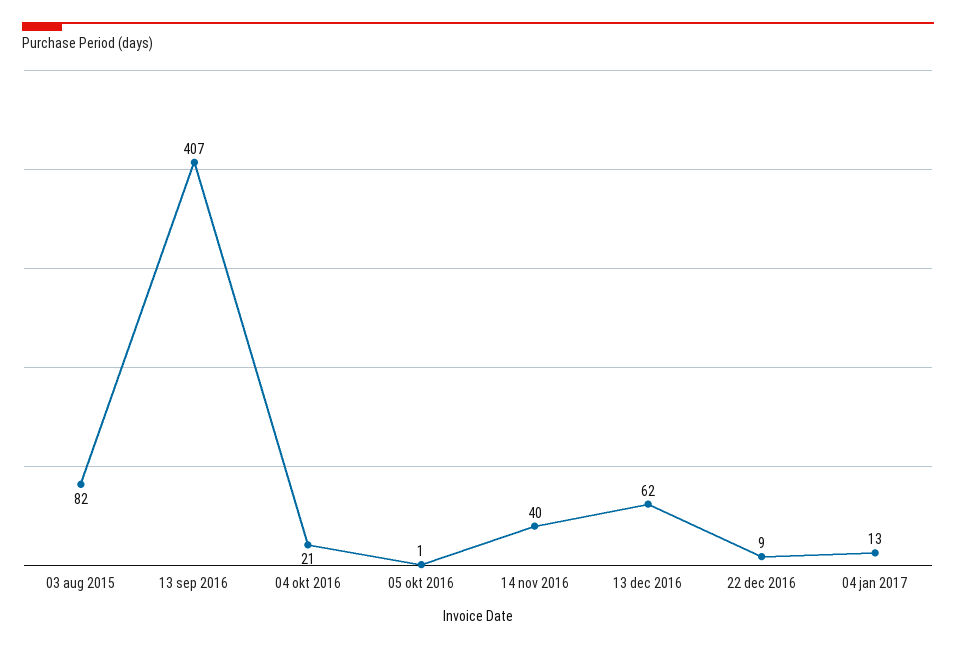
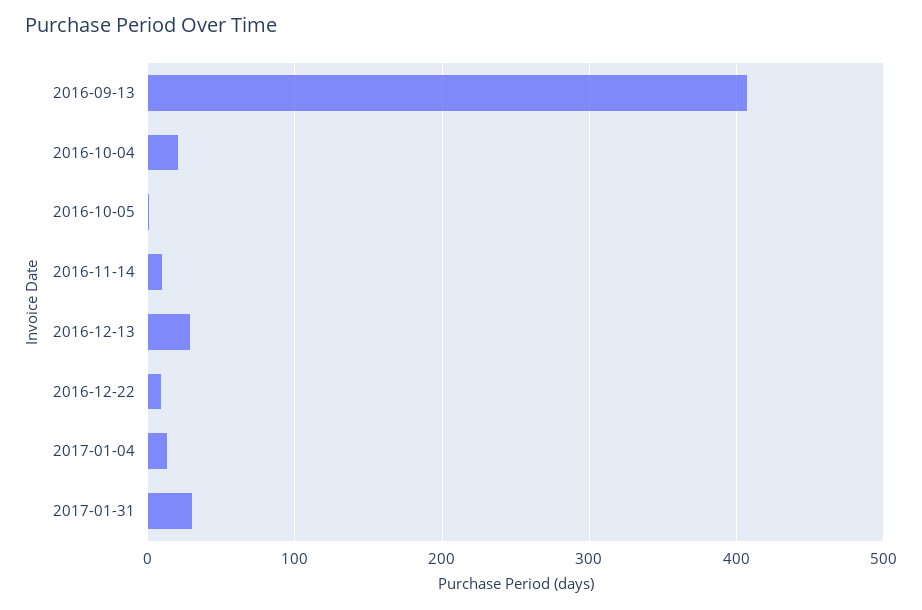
03 aug 2015: 82 -> none
14 nov 2016: 40 -> 10
13 dec 2016: 62 -> 30
2017-01-31: none -> 30

